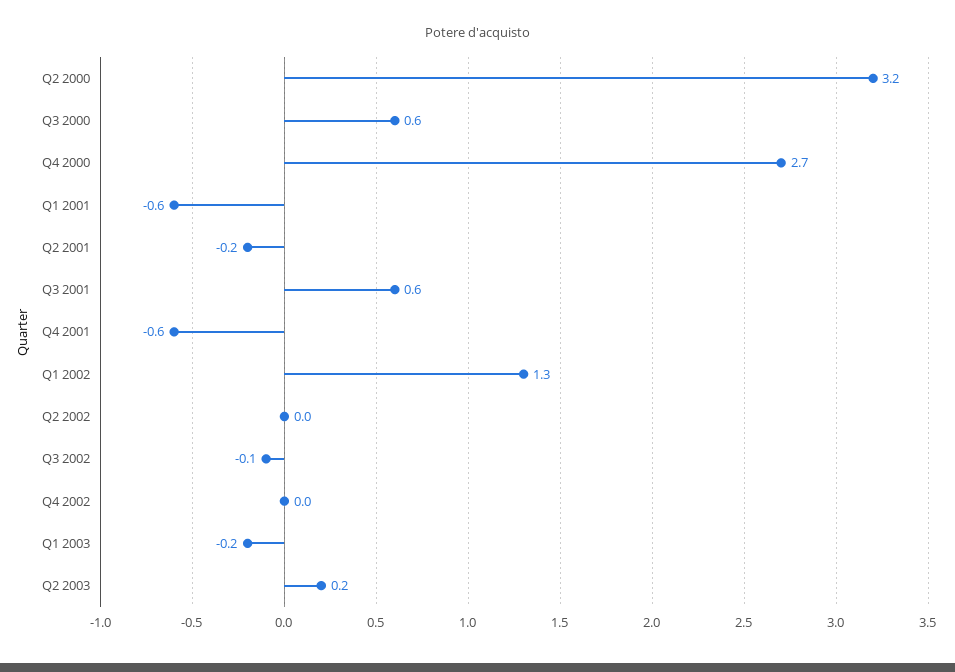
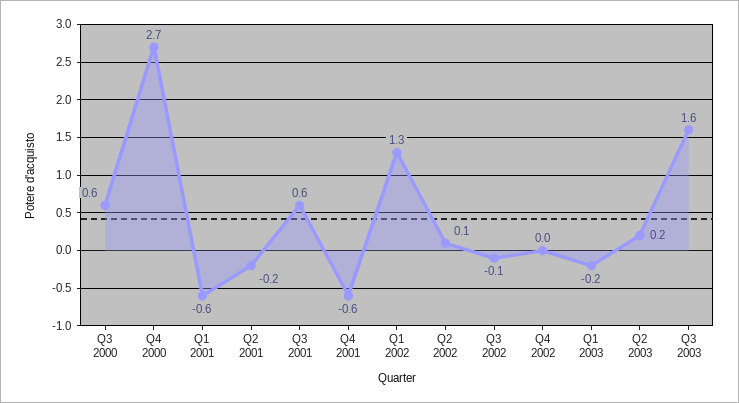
Q2 2000: 3.2 -> none
Q2 2002: 0 -> 0.1
Q3 2003: none -> 1.6

